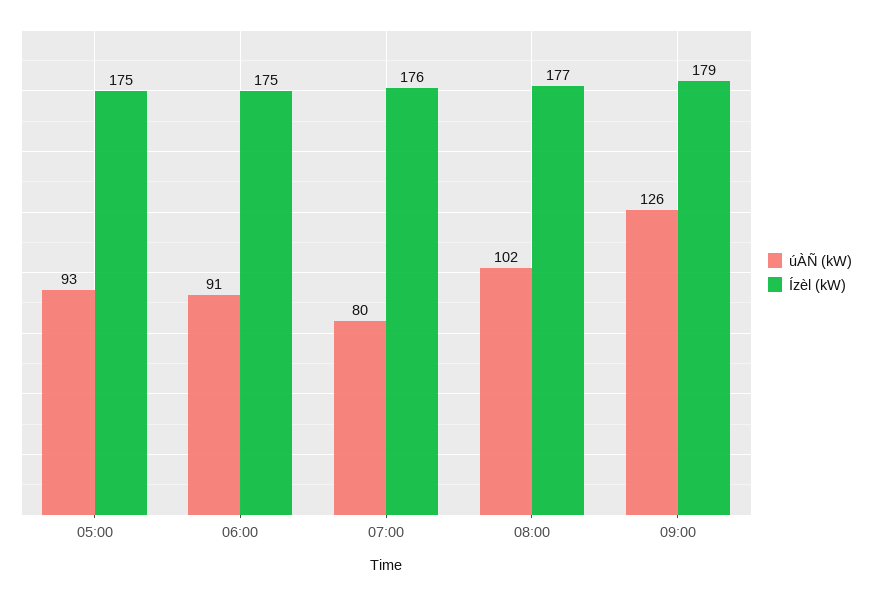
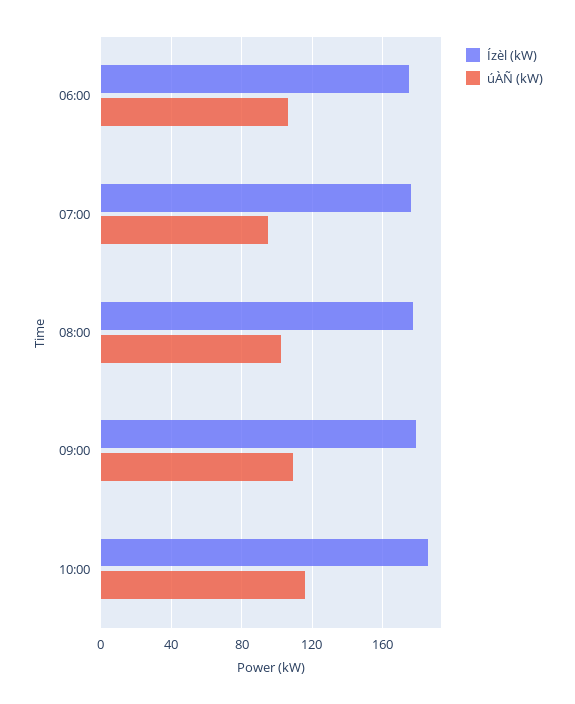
úÀÑ (kW), 05:00: 93 -> none
Ízèl (kW), 05:00: 175 -> none
úÀÑ (kW), 06:00: 91 -> 105
úÀÑ (kW), 07:00: 80 -> 95
úÀÑ (kW), 09:00: 126 -> 110
Ízèl (kW), 10:00: none -> 185
úÀÑ (kW), 10:00: none -> 115

